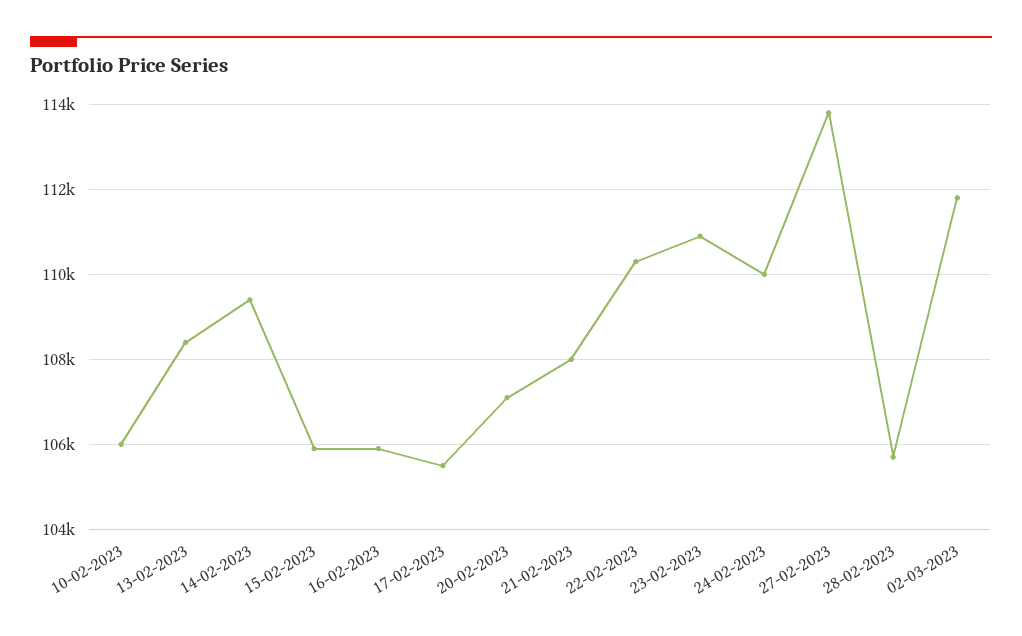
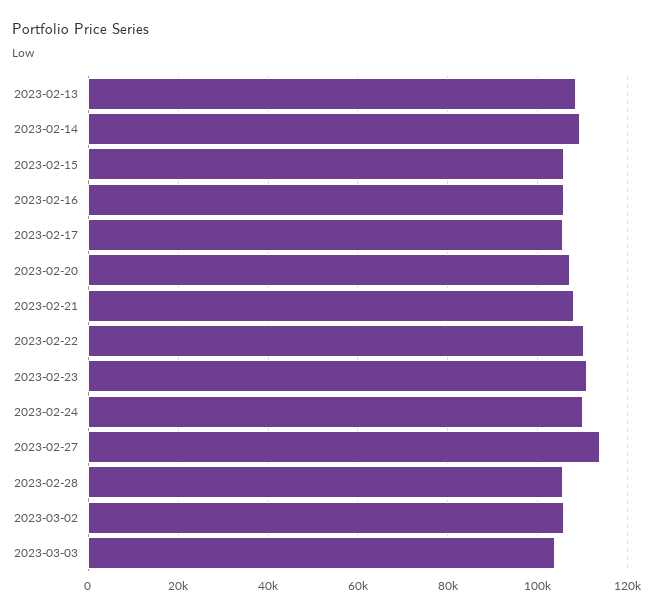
10-02-2023: 106000 -> none
02-03-2023: 111800 -> 106000
2023-03-03: none -> 104000

